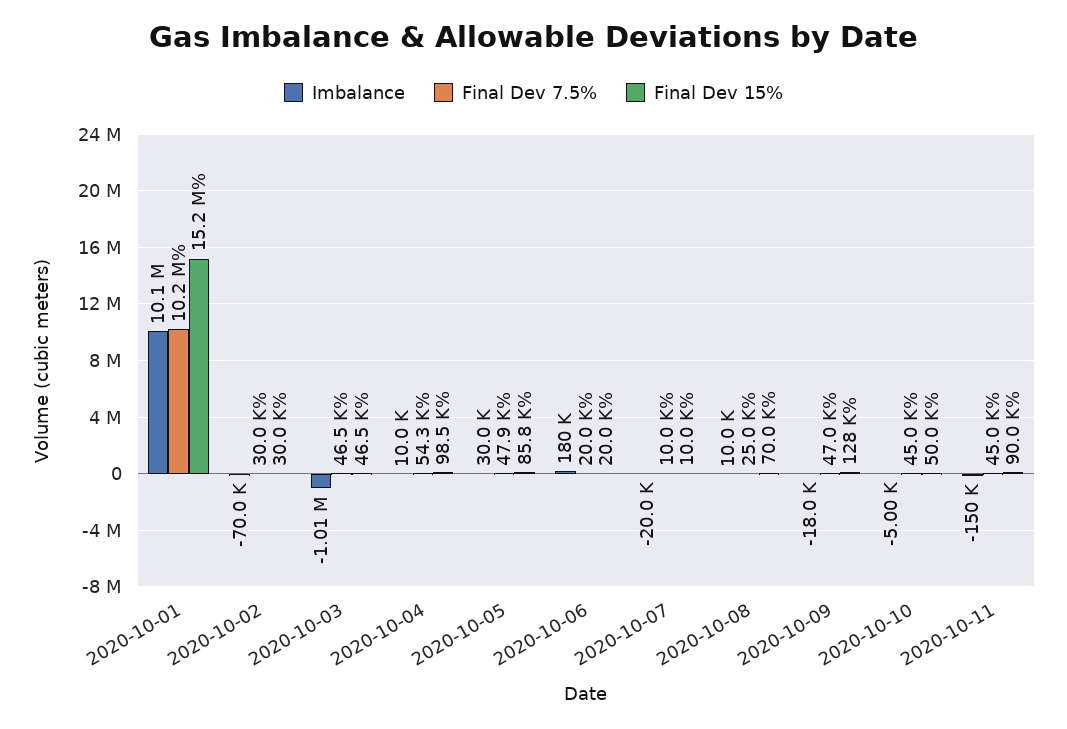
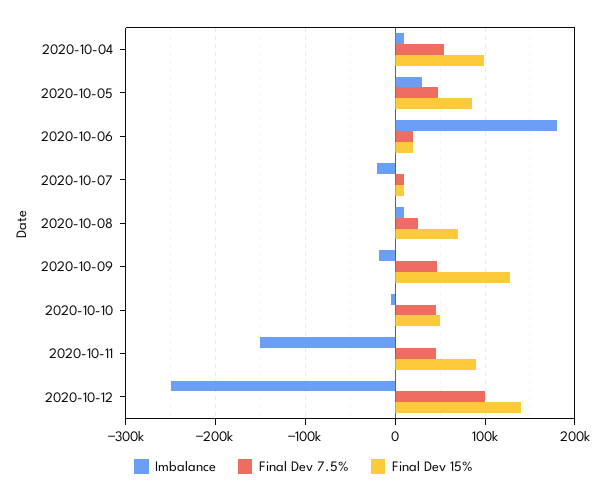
Imbalance, 2020-10-01: 10100000 -> none
Final Dev 7.5%, 2020-10-01: 10200000 -> none
Final Dev 15%, 2020-10-01: 15200000 -> none
Imbalance, 2020-10-02: -70000 -> none
Final Dev 7.5%, 2020-10-02: 30000 -> none
Final Dev 15%, 2020-10-02: 30000 -> none
Imbalance, 2020-10-03: -1010000 -> none
Final Dev 7.5%, 2020-10-03: 46500 -> none
Final Dev 15%, 2020-10-03: 46500 -> none
Imbalance, 2020-10-12: none -> -250000
Final Dev 7.5%, 2020-10-12: none -> 100000
Final Dev 15%, 2020-10-12: none -> 140000

